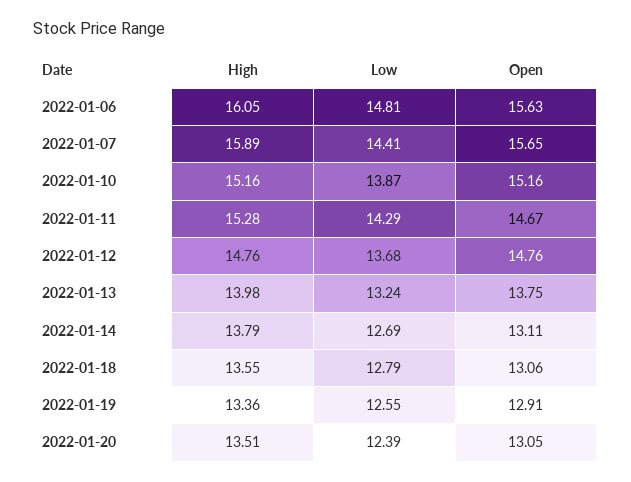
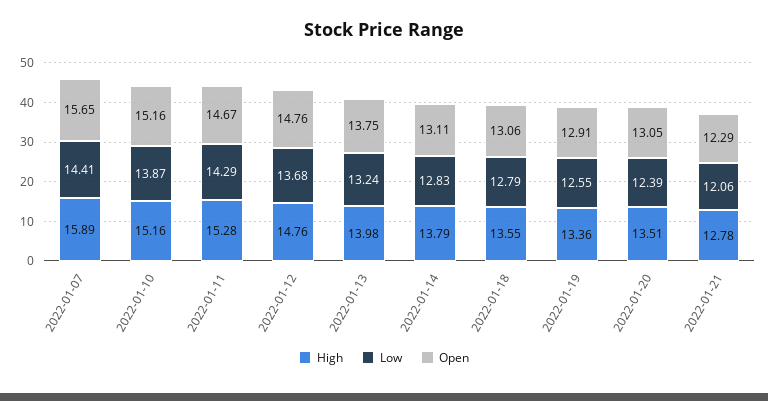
High, 2022-01-06: 16.05 -> none
Low, 2022-01-06: 14.81 -> none
Open, 2022-01-06: 15.63 -> none
Low, 2022-01-14: 12.69 -> 12.83
High, 2022-01-21: none -> 12.78
Low, 2022-01-21: none -> 12.06
Open, 2022-01-21: none -> 12.29

